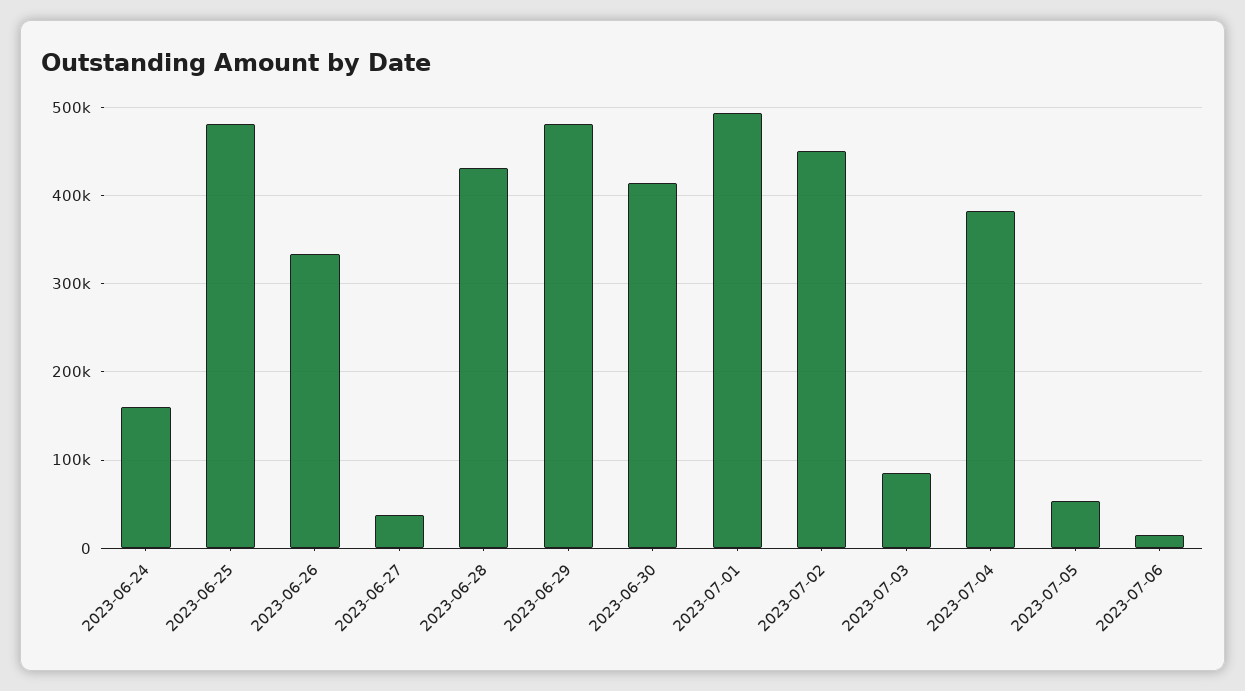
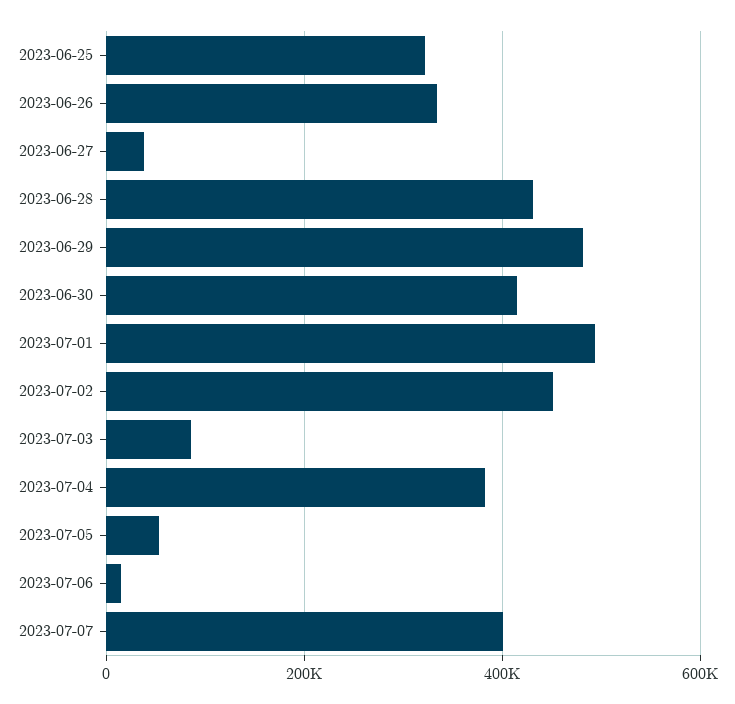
2023-06-24: 160000 -> none
2023-06-25: 480000 -> 320000
2023-07-07: none -> 400000

